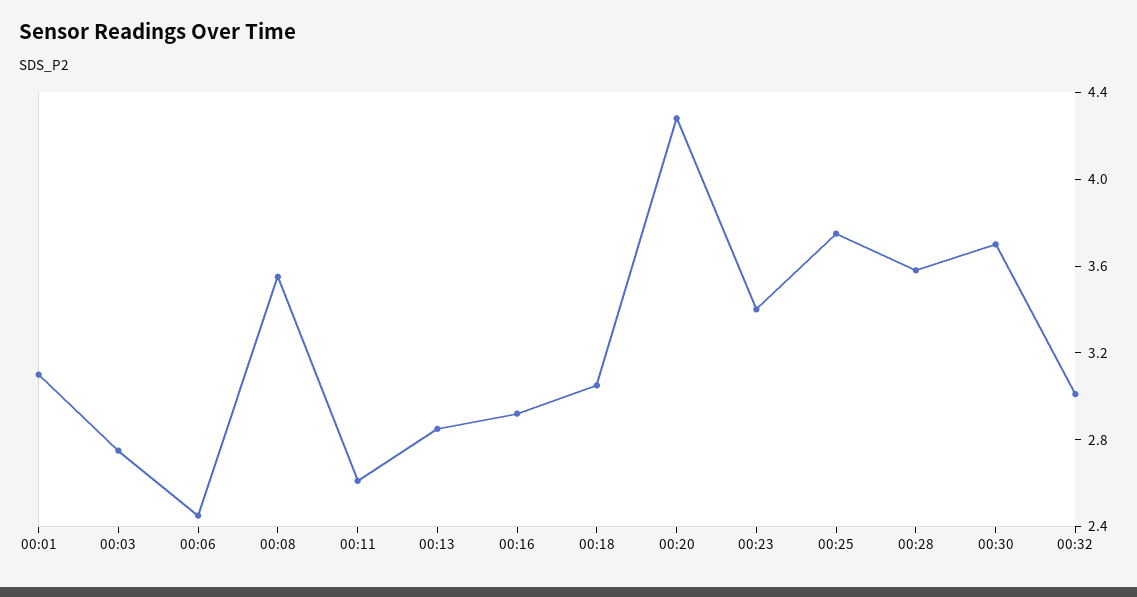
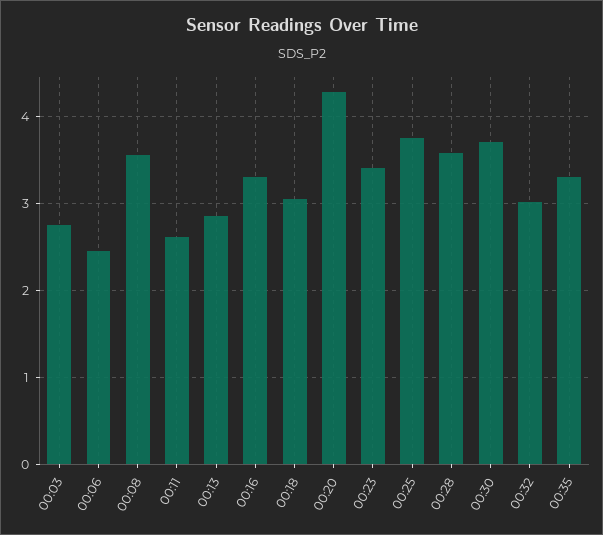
00:01: 3.1 -> none
00:16: 2.9 -> 3.3
00:35: none -> 3.3

